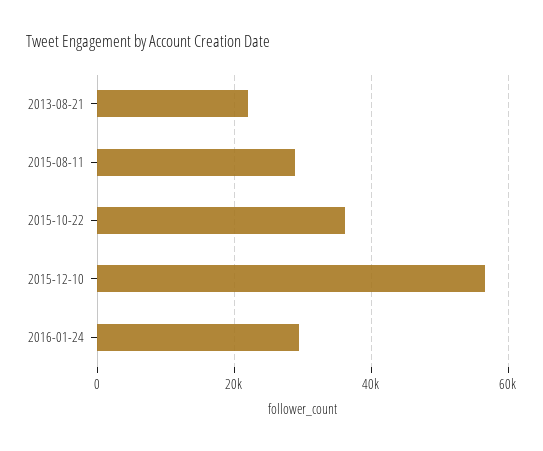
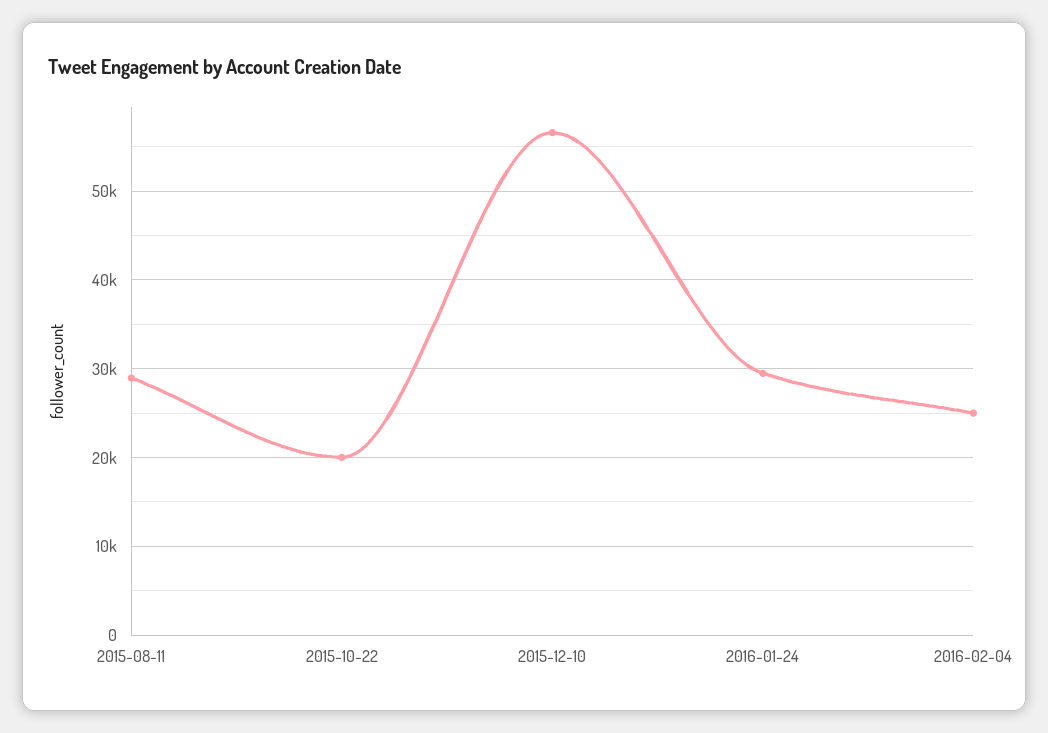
2013-08-21: 22000 -> none
2015-10-22: 36000 -> 20000
2016-02-04: none -> 25000

